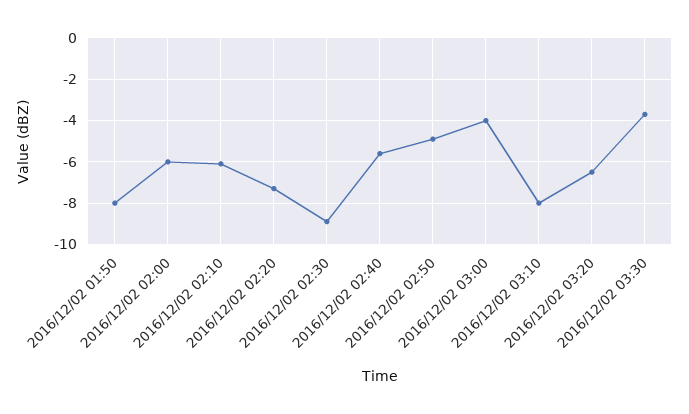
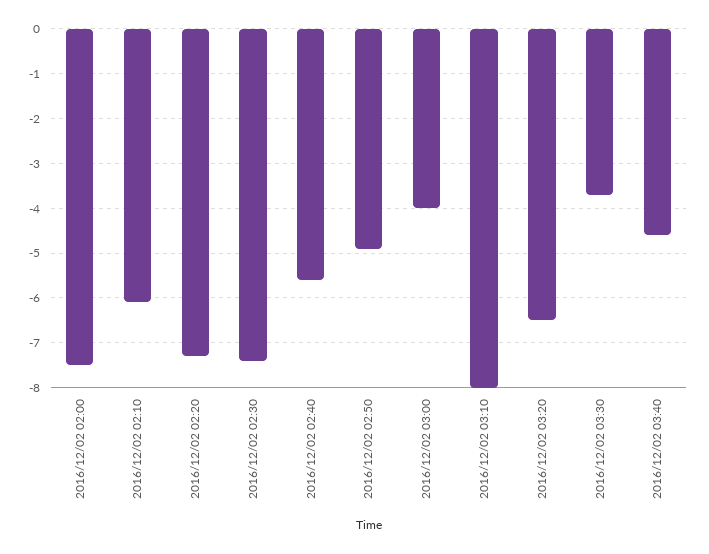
2016/12/02 01:50: -8 -> none
2016/12/02 02:00: -6 -> -7.5
2016/12/02 02:30: -9 -> -7.5
2016/12/02 03:40: none -> -4.5

